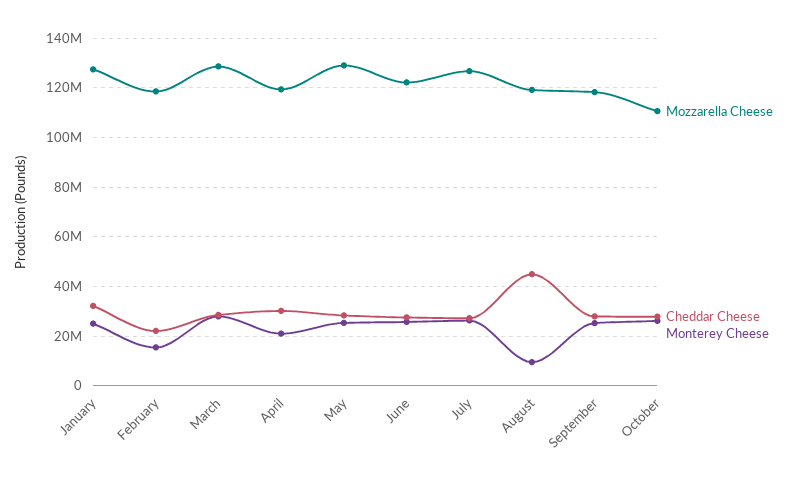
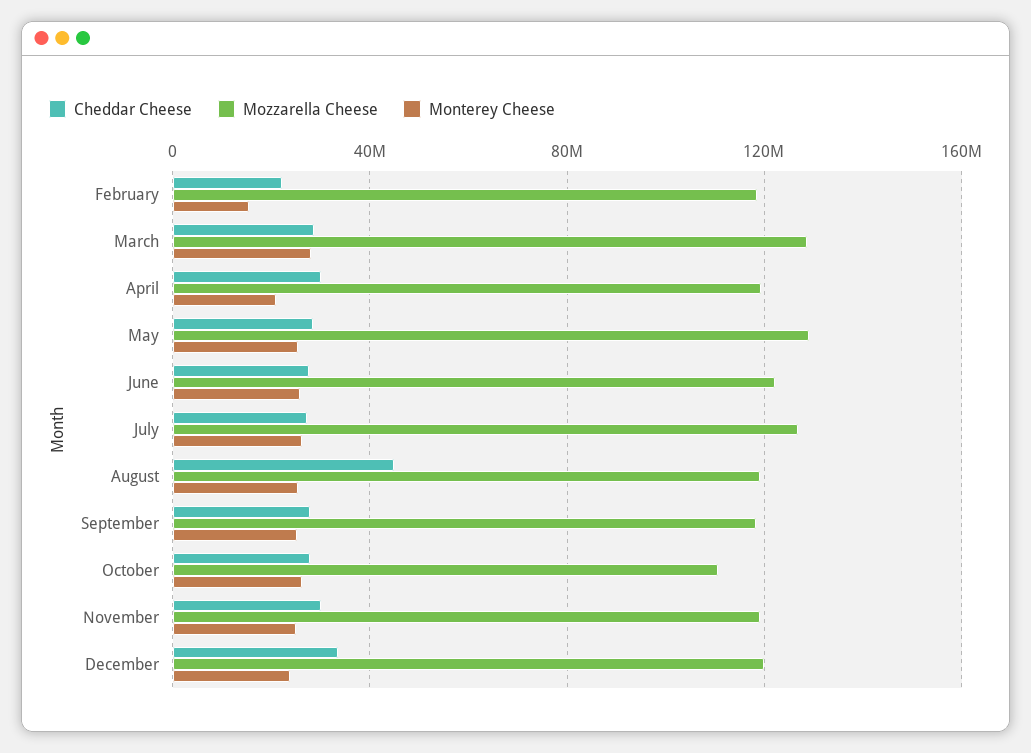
Mozzarella Cheese, January: 127500000 -> none
Cheddar Cheese, January: 32500000 -> none
Monterey Cheese, January: 25000000 -> none
Monterey Cheese, August: 10000000 -> 25000000
Cheddar Cheese, November: none -> 30000000
Mozzarella Cheese, November: none -> 120000000
Monterey Cheese, November: none -> 25000000
Cheddar Cheese, December: none -> 35000000
Mozzarella Cheese, December: none -> 120000000
Monterey Cheese, December: none -> 25000000

